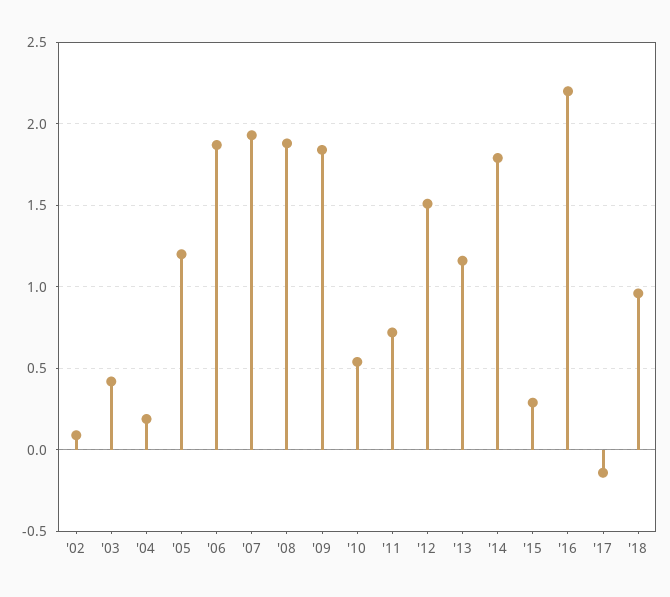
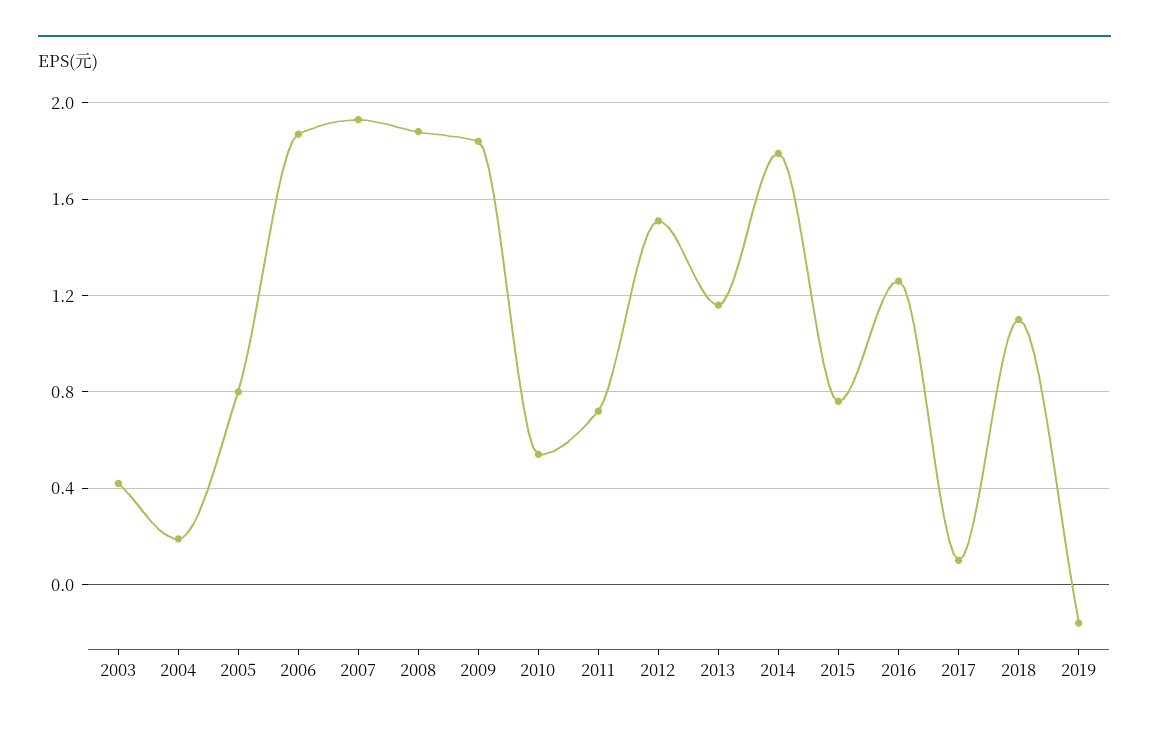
'02: 0.1 -> none
'05: 1.2 -> 0.8
'15: 0.3 -> 0.75
'16: 2.2 -> 1.25
'17: -0.15 -> 0.1
'18: 0.95 -> 1.1
2019: none -> -0.15

